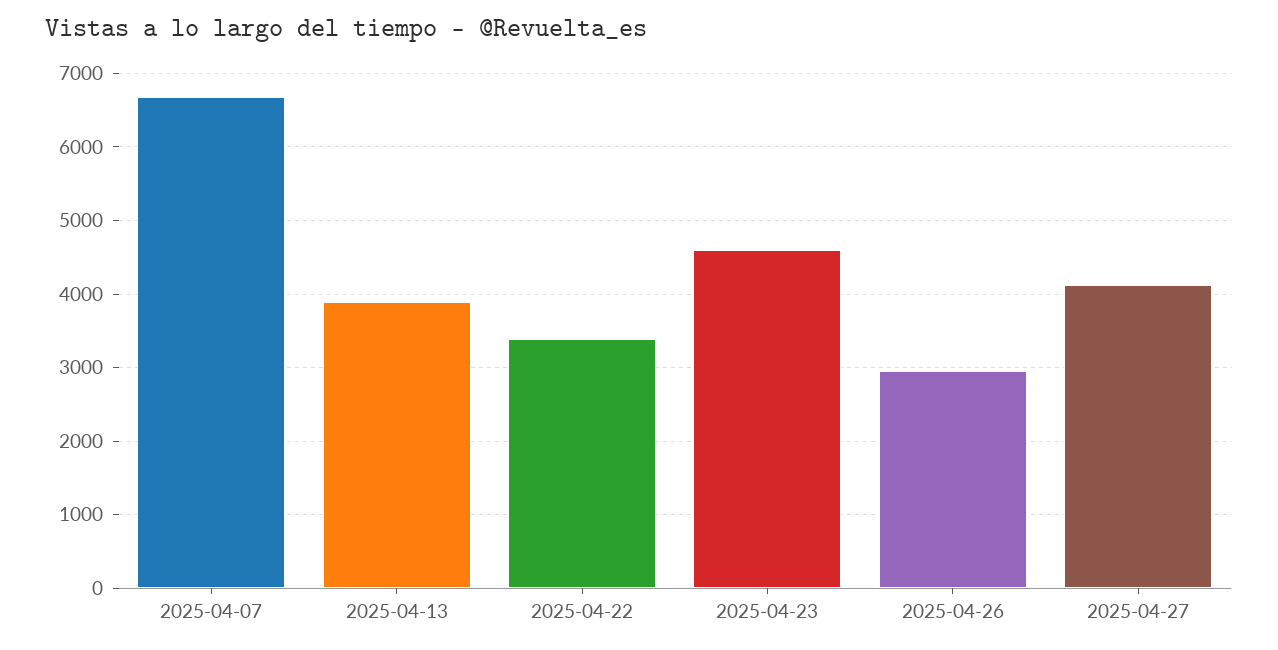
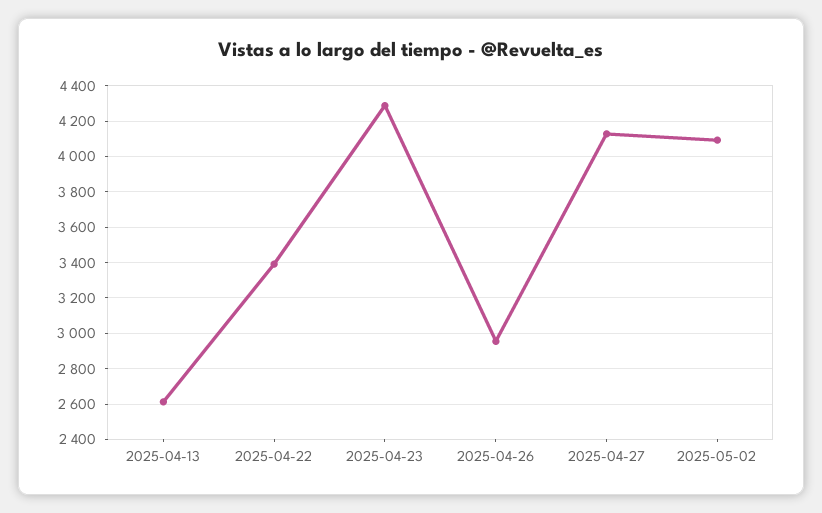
2025-04-07: 6700 -> none
2025-04-13: 3900 -> 2600
2025-04-23: 4600 -> 4300
2025-05-02: none -> 4100

